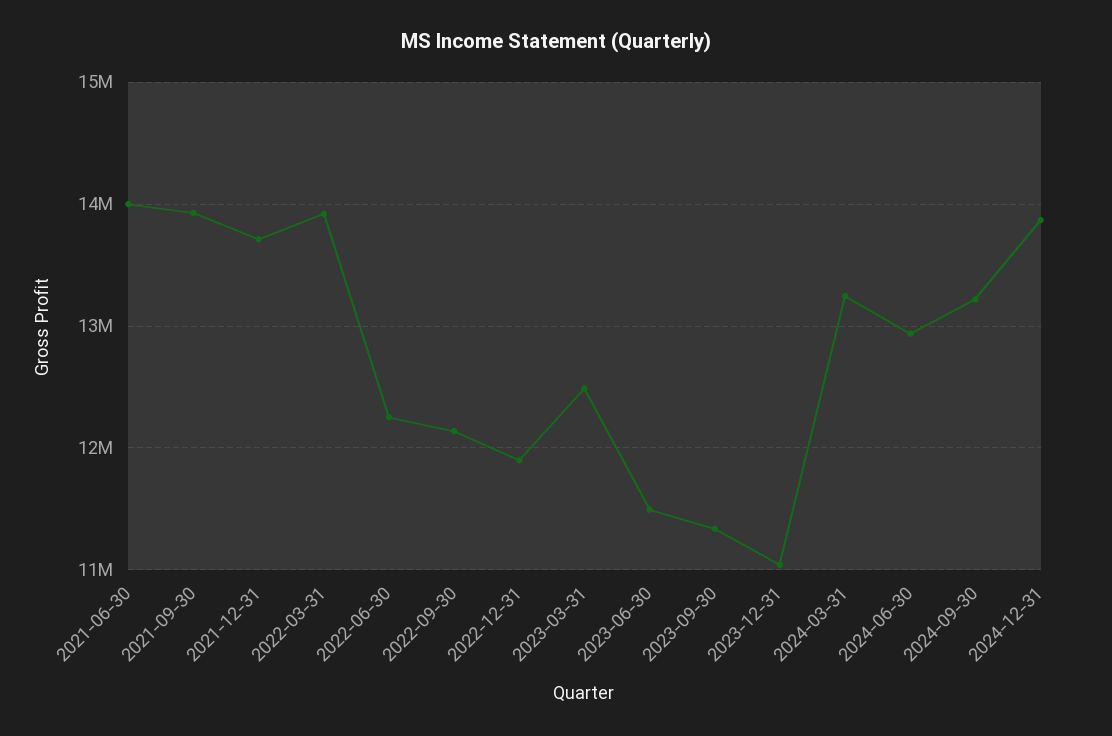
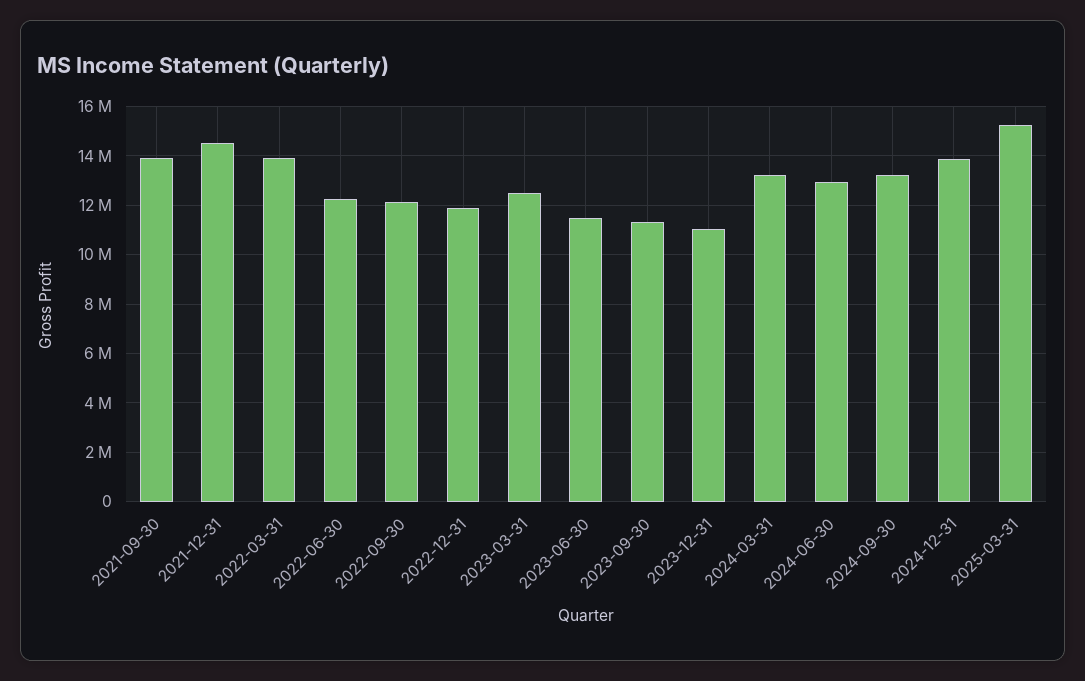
2021-06-30: 14000000 -> none
2021-12-31: 13700000 -> 14500000
2025-03-31: none -> 15250000

